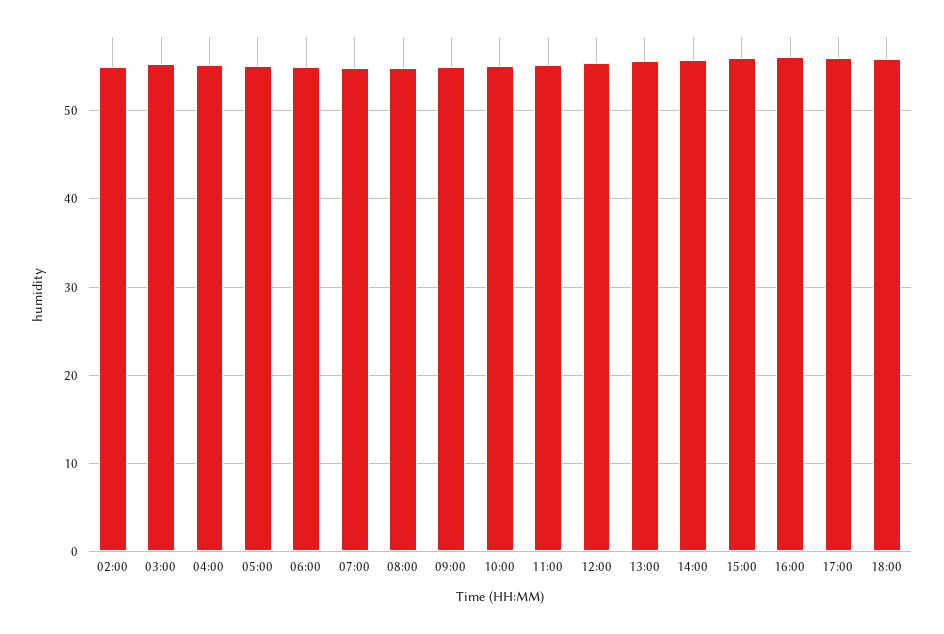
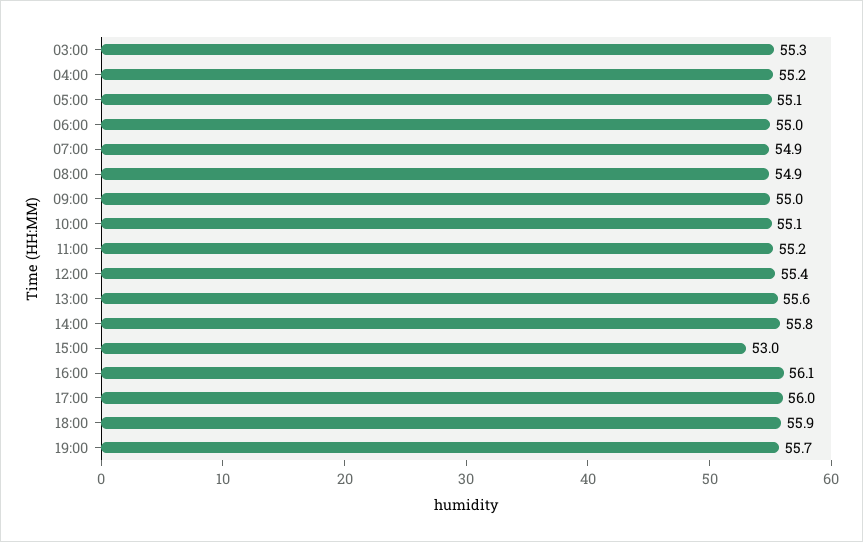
02:00: 55 -> none
15:00: 56 -> 53
19:00: none -> 55.7

